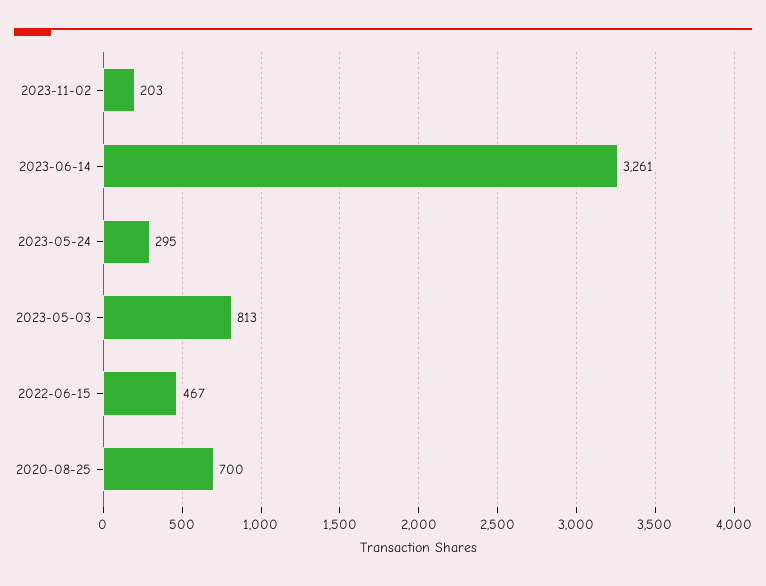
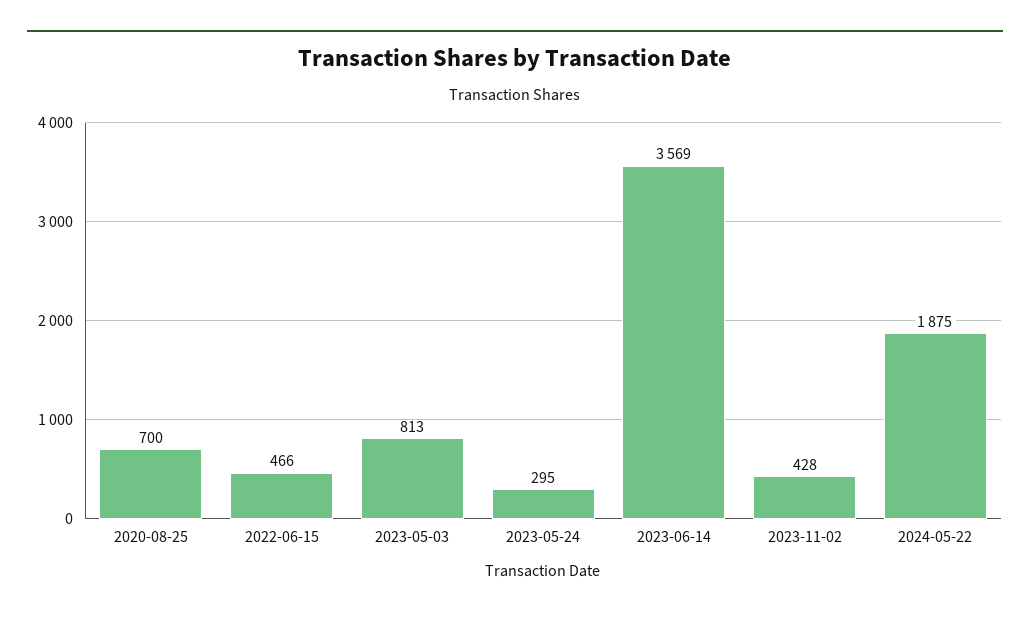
2023-11-02: 203 -> 428
2023-06-14: 3261 -> 3569
2022-06-15: 467 -> 466
2024-05-22: none -> 1875

